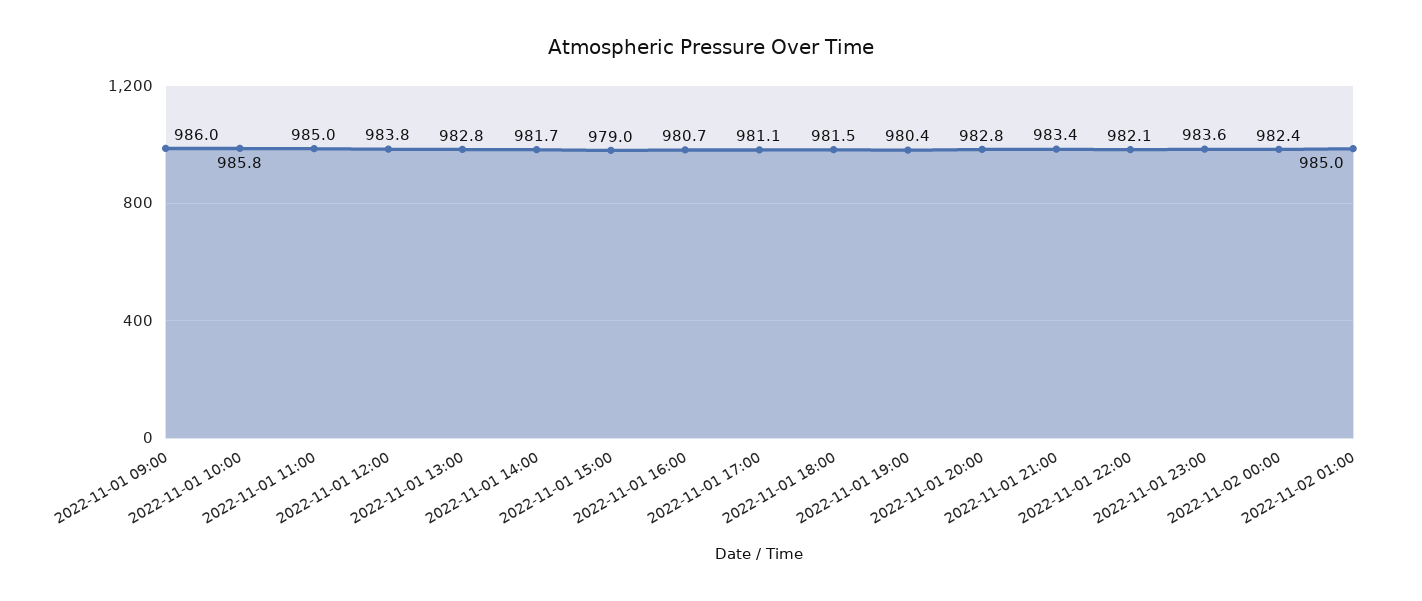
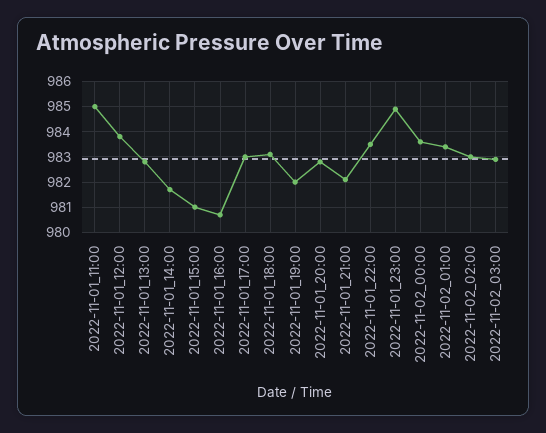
2022-11-01 09:00: 986 -> none
2022-11-01 10:00: 985.8 -> none
2022-11-01 15:00: 979 -> 981
2022-11-01 17:00: 981.1 -> 983
2022-11-01 18:00: 981.5 -> 983
2022-11-01 19:00: 980.4 -> 982
2022-11-01 21:00: 983.4 -> 982
2022-11-01 22:00: 982.1 -> 983.5
2022-11-01 23:00: 983.6 -> 985
2022-11-02 00:00: 982.4 -> 983.5
2022-11-02 01:00: 985 -> 983.5
2022-11-02_02:00: none -> 983
2022-11-02_03:00: none -> 983

